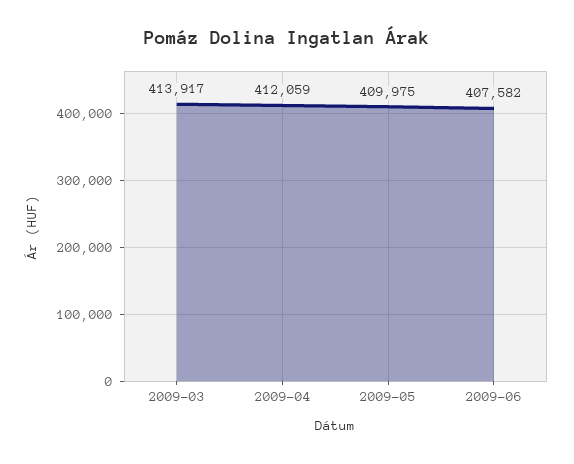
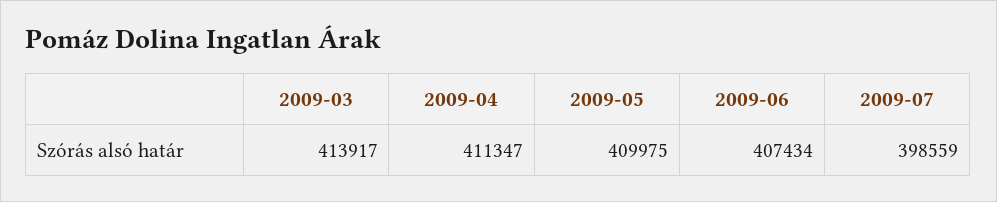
2009-04: 412059 -> 411347
2009-06: 407582 -> 407434
2009-07: none -> 398559

